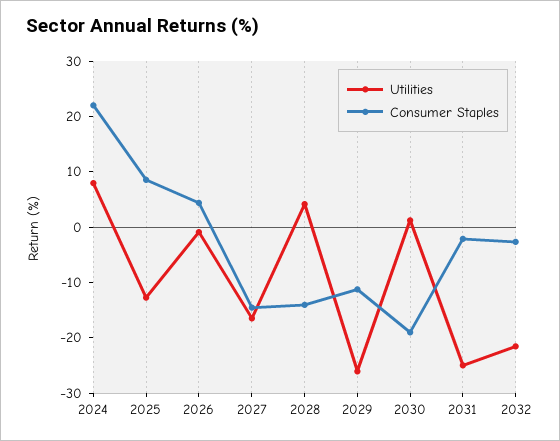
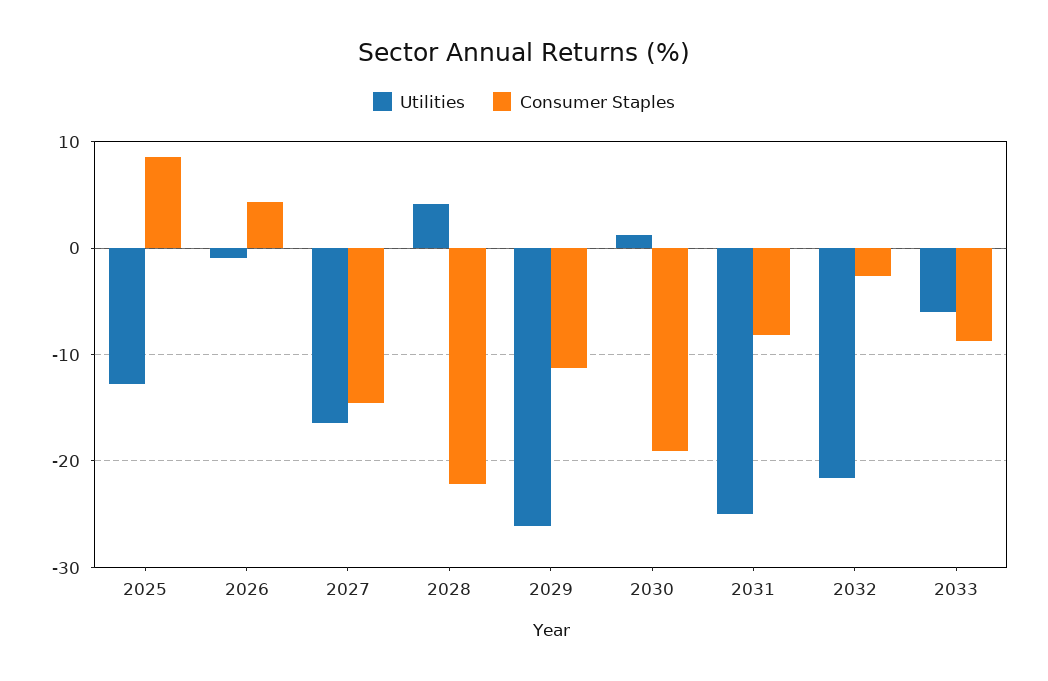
Utilities, 2024: 8 -> none
Consumer Staples, 2024: 22 -> none
Consumer Staples, 2028: -14 -> -22
Consumer Staples, 2031: -2 -> -8
Utilities, 2033: none -> -6
Consumer Staples, 2033: none -> -9

